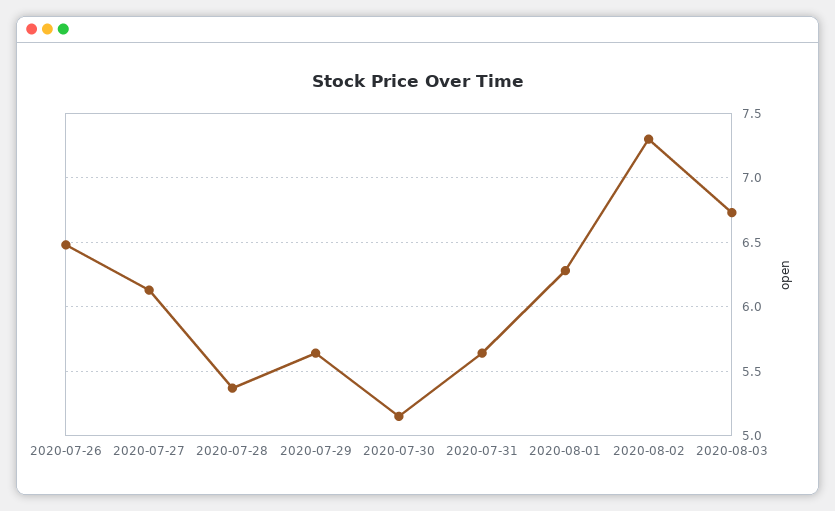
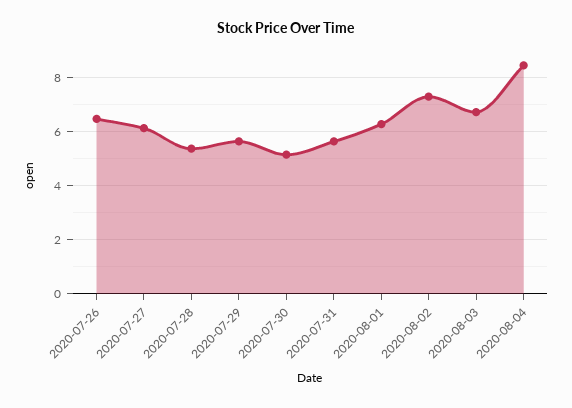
2020-08-04: none -> 8.5

